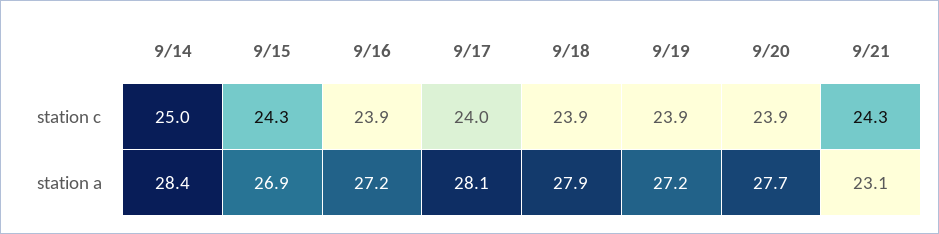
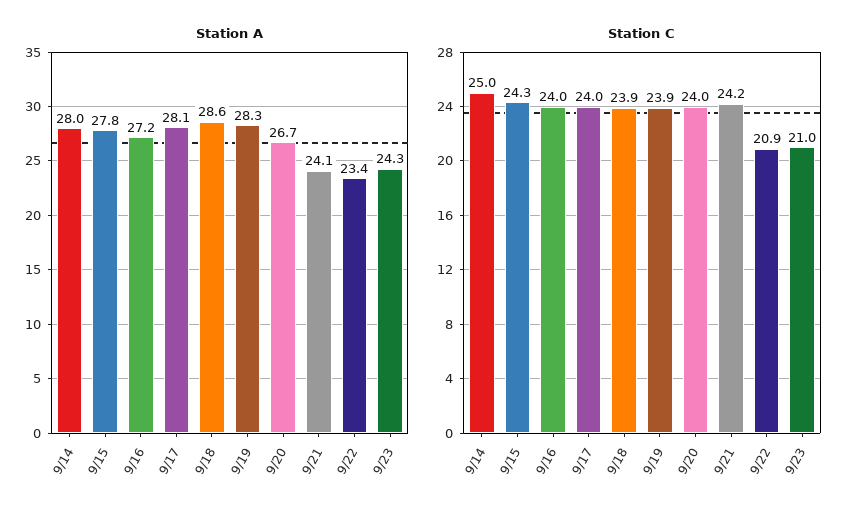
station c, 9/16: 23.9 -> 24
station c, 9/20: 23.9 -> 24
station c, 9/21: 24.3 -> 24.2
station a, 9/14: 28.4 -> 28
station a, 9/15: 26.9 -> 27.8
station a, 9/18: 27.9 -> 28.6
station a, 9/19: 27.2 -> 28.3
station a, 9/20: 27.7 -> 26.7
station a, 9/21: 23.1 -> 24.1
station a, 9/22: none -> 23.4
station a, 9/23: none -> 24.3
station c, 9/22: none -> 20.9
station c, 9/23: none -> 21

